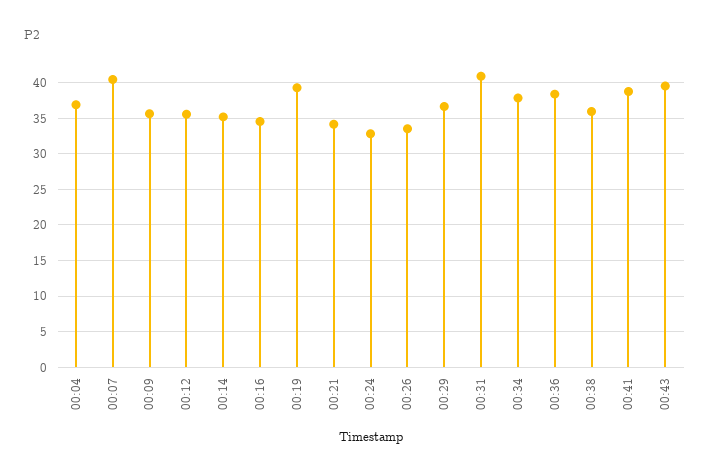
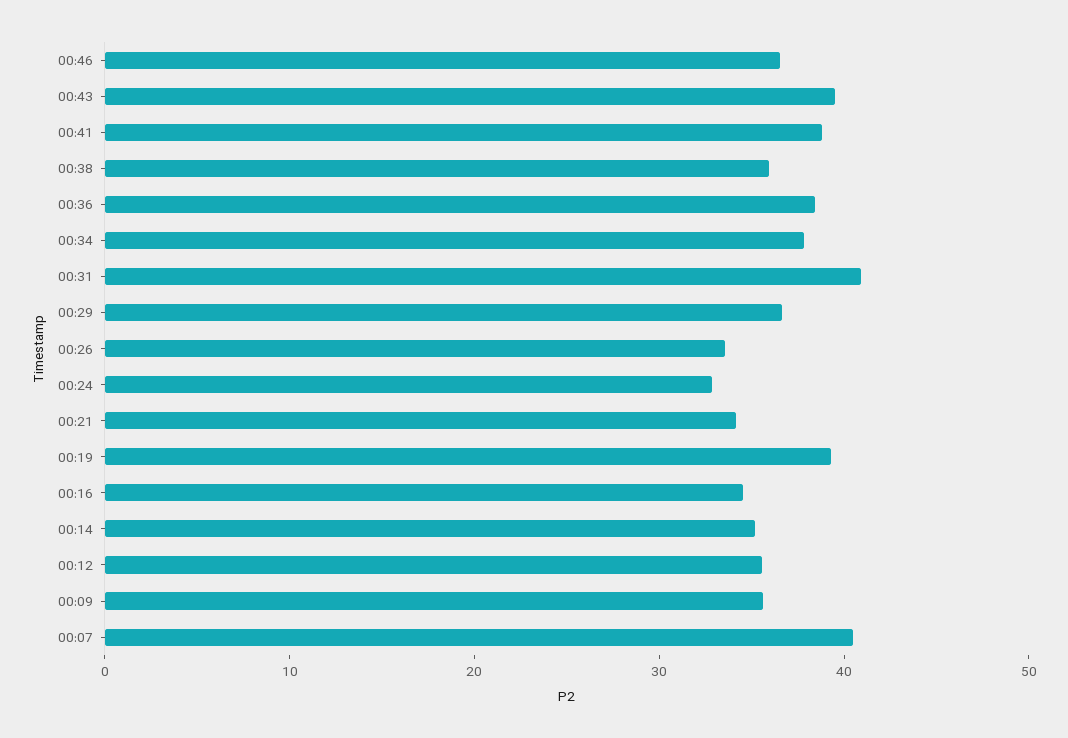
00:04: 37 -> none
00:46: none -> 36

